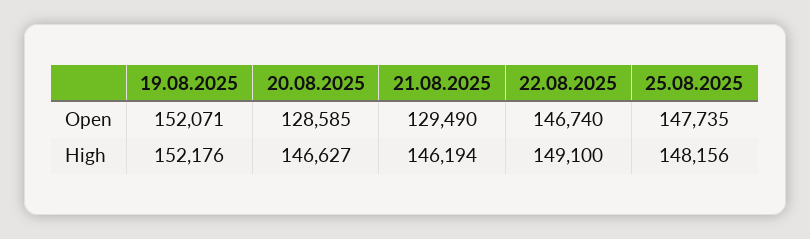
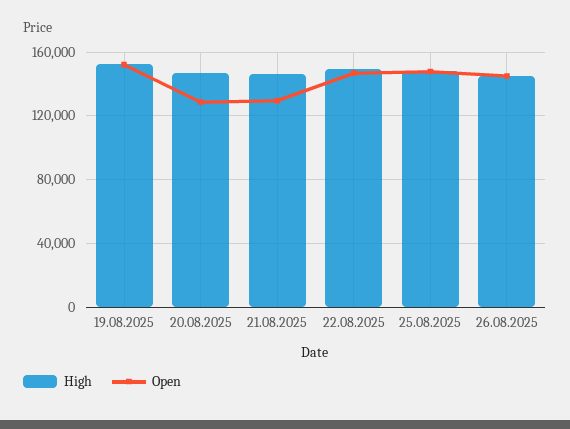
High, 26.08.2025: none -> 145000
Open, 26.08.2025: none -> 145000

